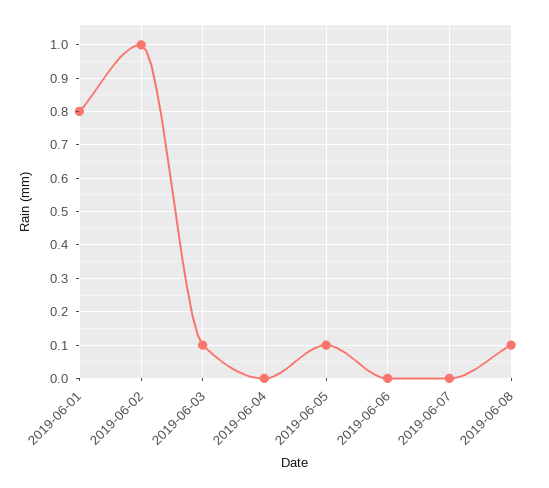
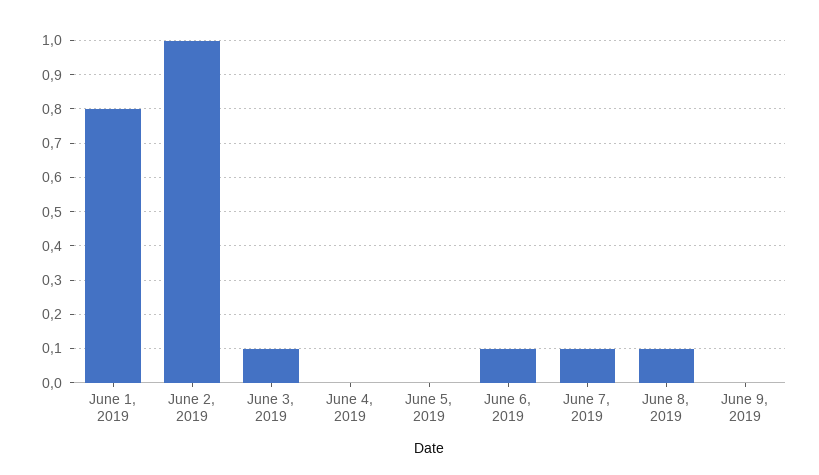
2019-06-05: 0.1 -> 0
2019-06-06: 0 -> 0.1
2019-06-07: 0 -> 0.1
June 9, 2019: none -> 0

